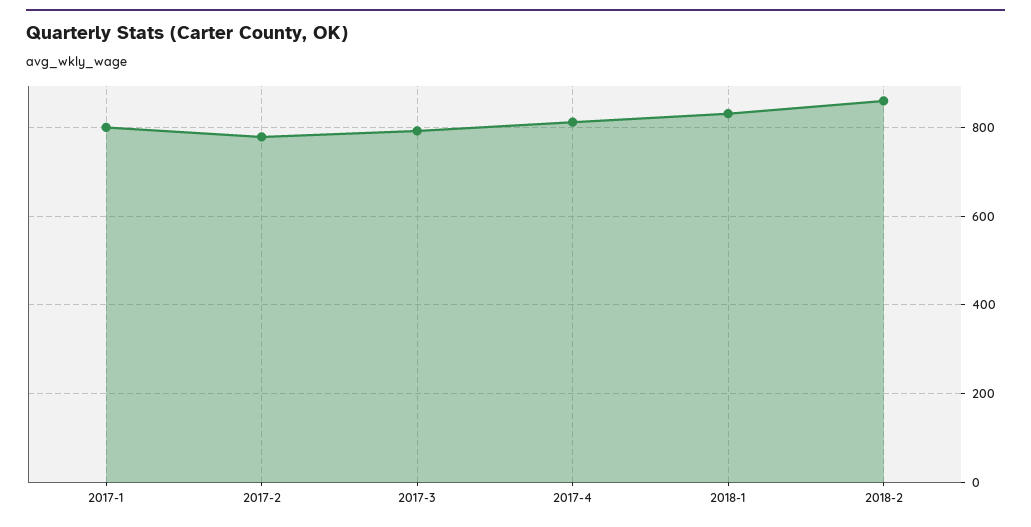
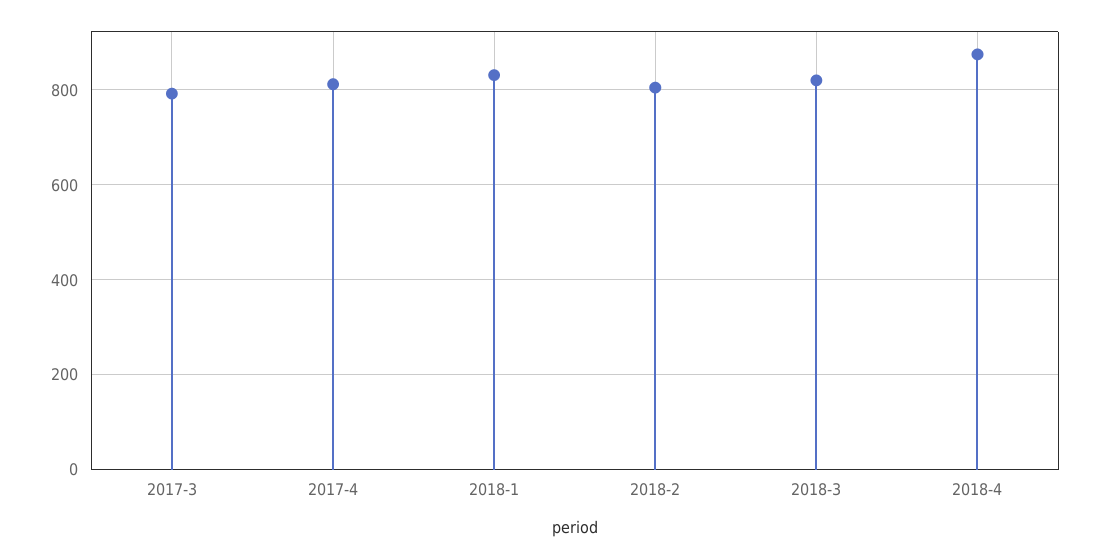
2017-1: 800 -> none
2017-2: 780 -> none
2018-2: 860 -> 800
2018-3: none -> 820
2018-4: none -> 880

